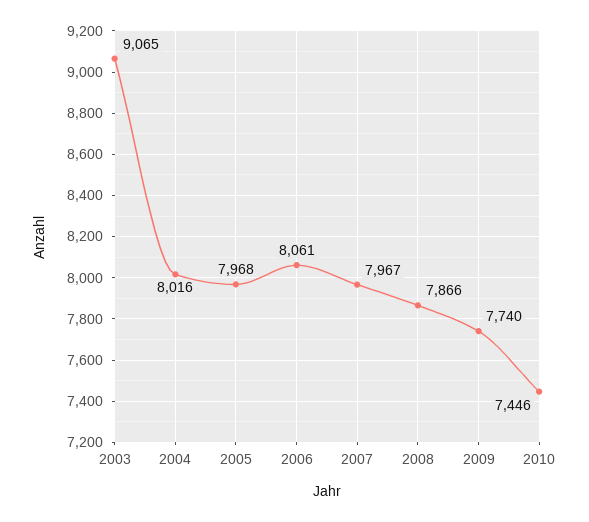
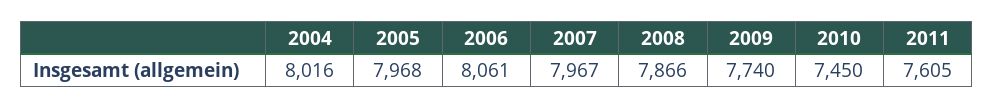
2003: 9065 -> none
2010: 7446 -> 7450
2011: none -> 7605

